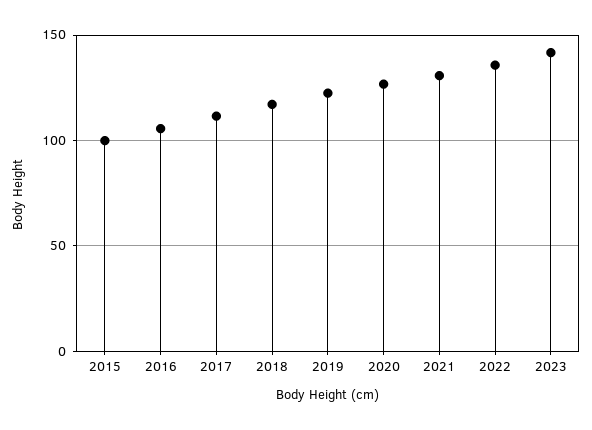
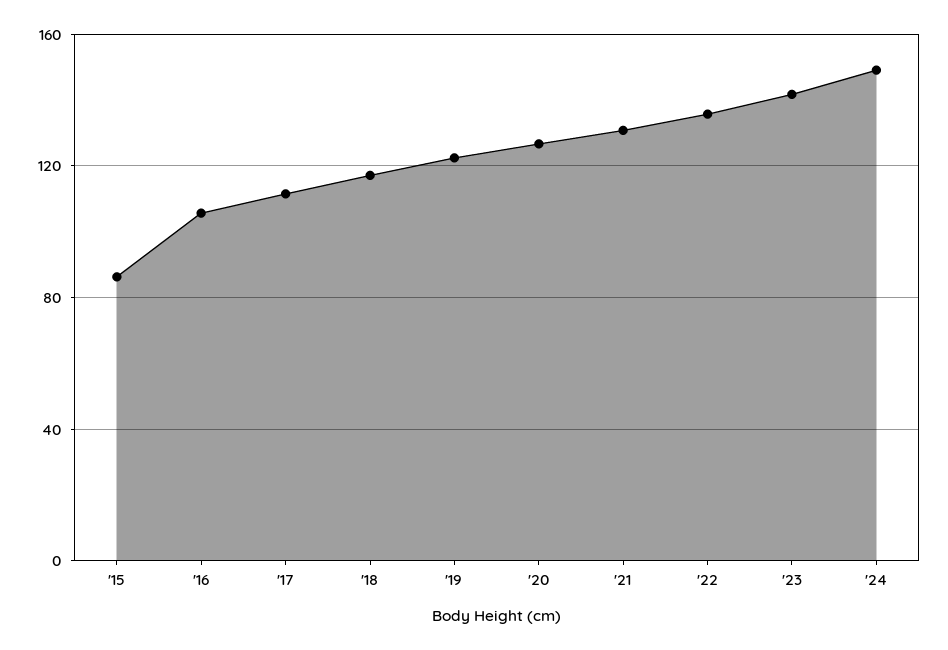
2015: 100 -> 85
'24: none -> 150

